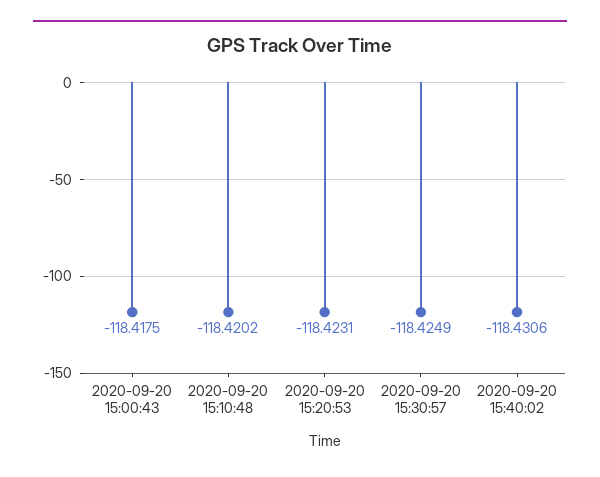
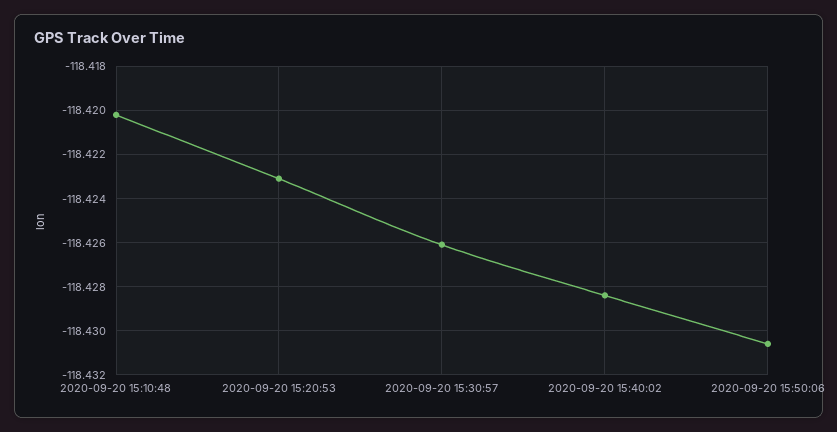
2020-09-20 15:00:43: -118.4175 -> none
2020-09-20 15:30:57: -118.4249 -> -118.426
2020-09-20 15:40:02: -118.4306 -> -118.4285
2020-09-20 15:50:06: none -> -118.4305

